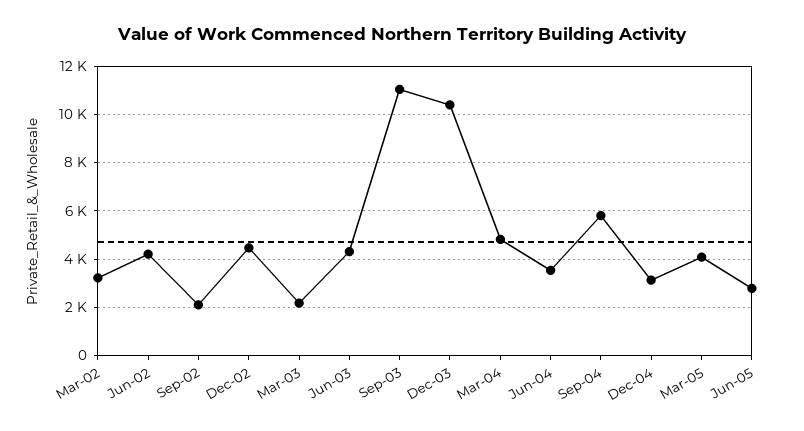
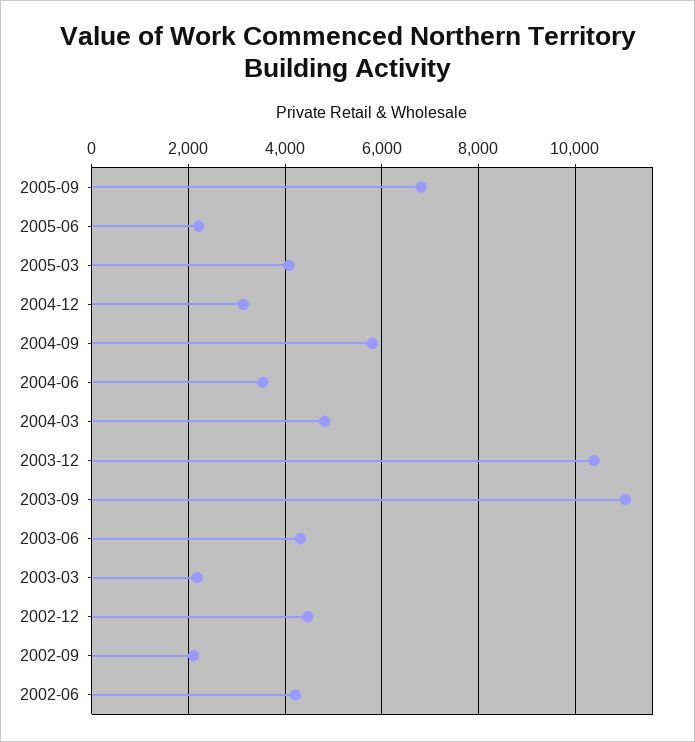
Mar-02: 3250 -> none
Jun-05: 2750 -> 2200
2005-09: none -> 6800

